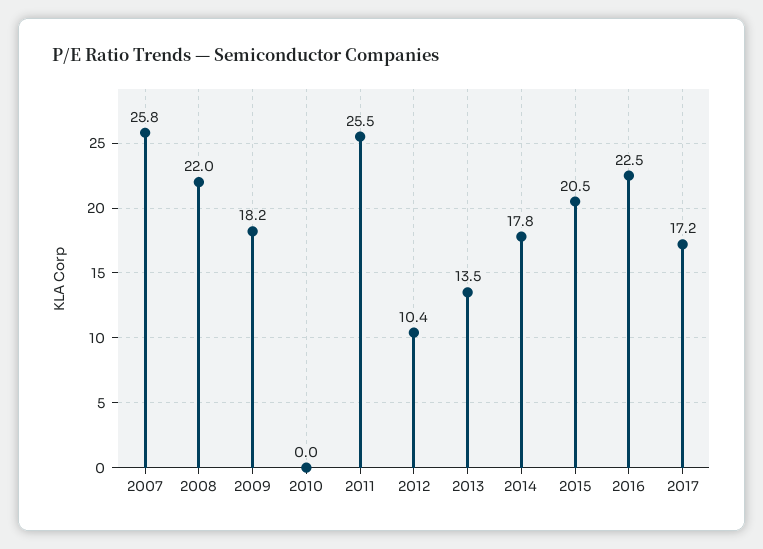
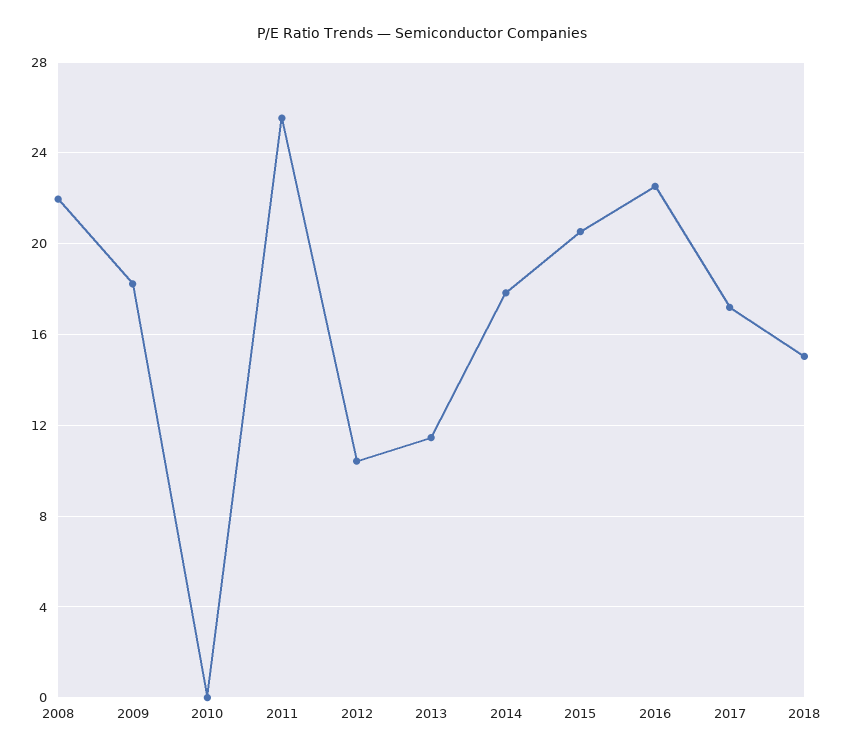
2007: 25.8 -> none
2013: 13.5 -> 11.5
2018: none -> 15

